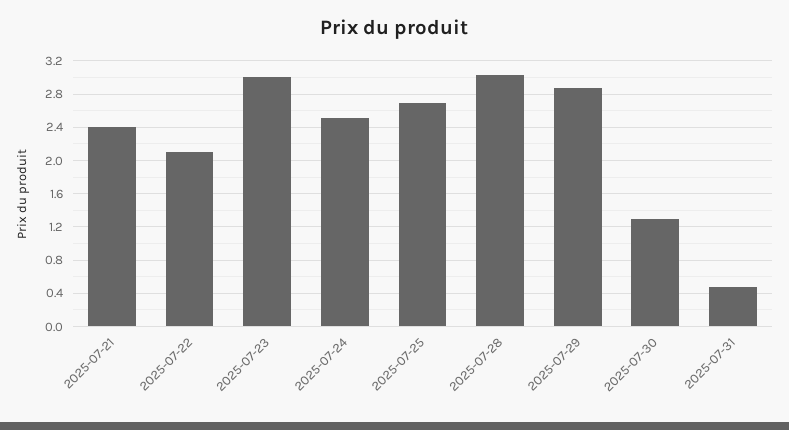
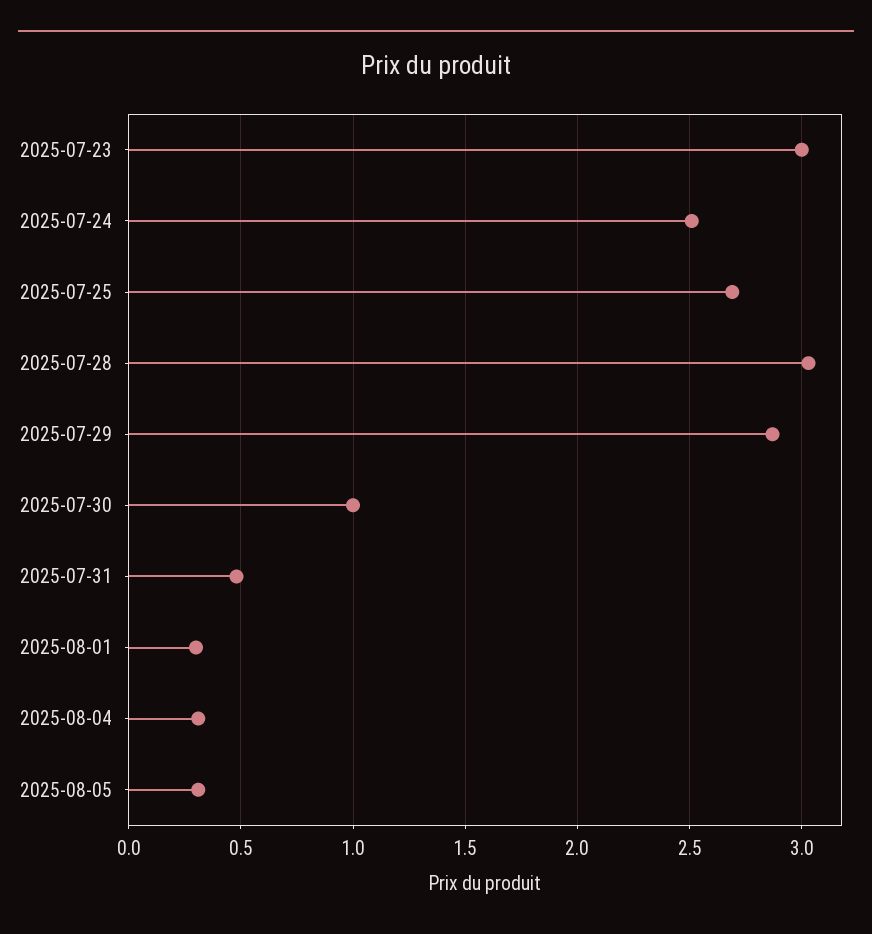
2025-07-21: 2.4 -> none
2025-07-22: 2.1 -> none
2025-07-30: 1.3 -> 1
2025-08-01: none -> 0.3
2025-08-04: none -> 0.3
2025-08-05: none -> 0.3

